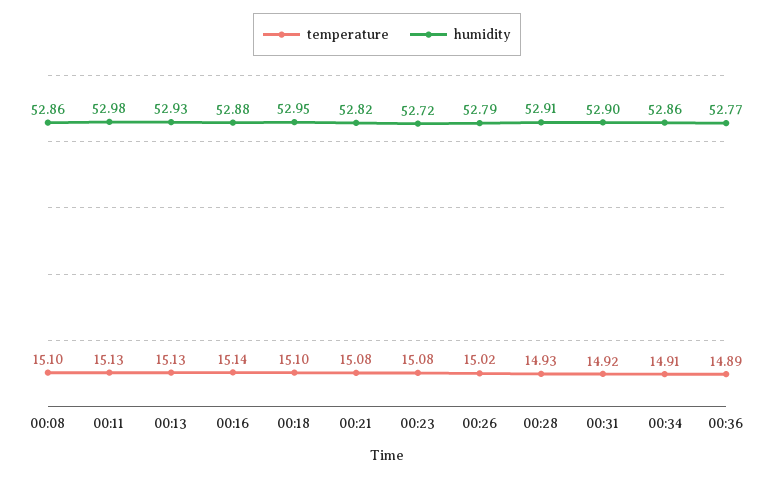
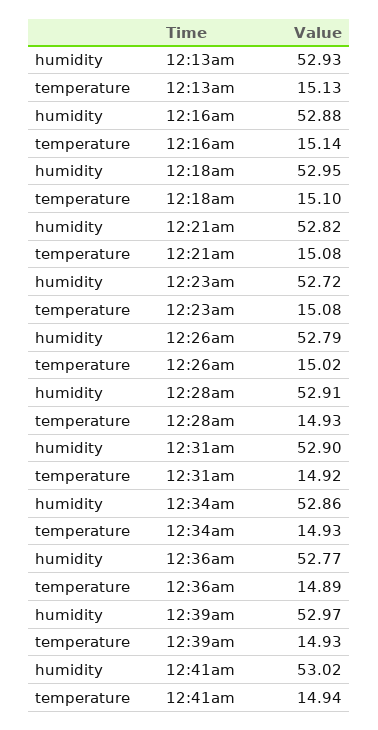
temperature, 00:08: 15.1 -> none
humidity, 00:08: 52.86 -> none
temperature, 00:11: 15.13 -> none
humidity, 00:11: 52.98 -> none
temperature, 00:34: 14.91 -> 14.93
humidity, 12:39am: none -> 52.97
temperature, 12:39am: none -> 14.93
humidity, 12:41am: none -> 53.02
temperature, 12:41am: none -> 14.94

